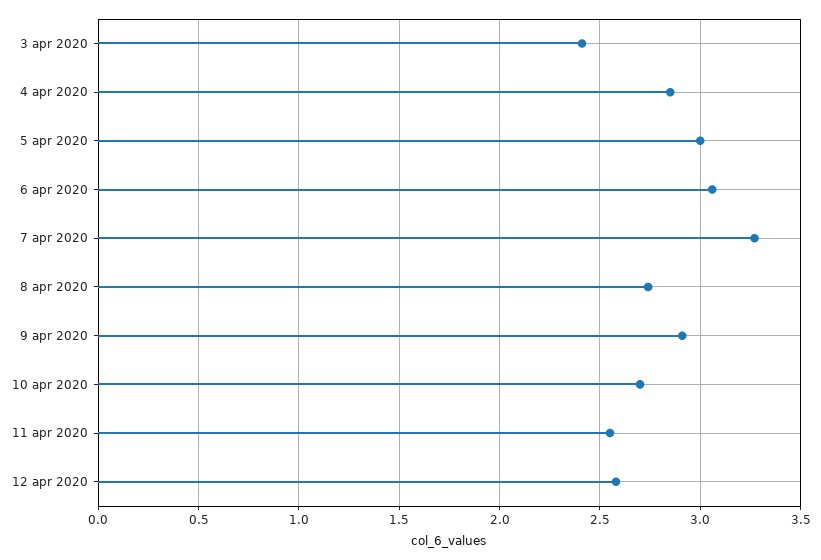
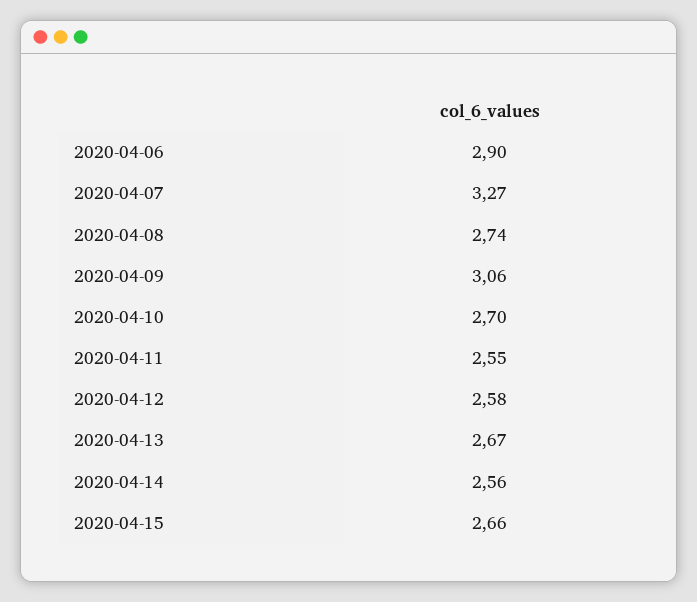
3 apr 2020: 2.4 -> none
4 apr 2020: 2.85 -> none
5 apr 2020: 3 -> none
6 apr 2020: 3.05 -> 2.9
9 apr 2020: 2.9 -> 3.06
2020-04-13: none -> 2.67
2020-04-14: none -> 2.56
2020-04-15: none -> 2.66

